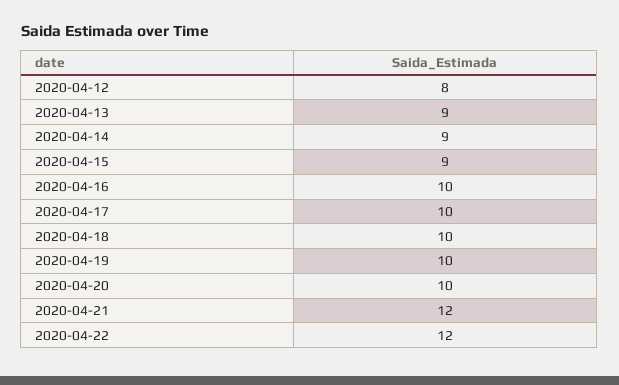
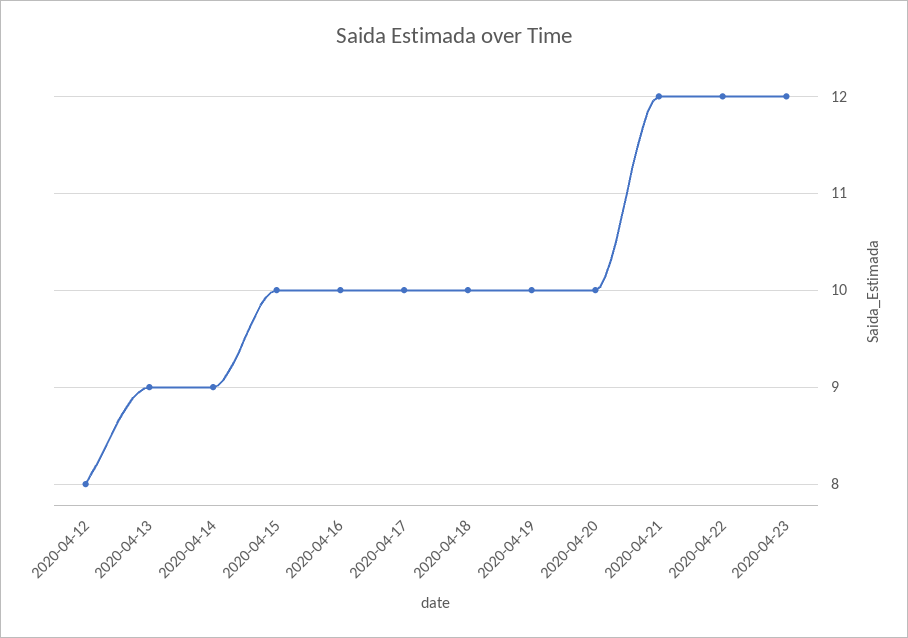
2020-04-15: 9 -> 10
2020-04-23: none -> 12

